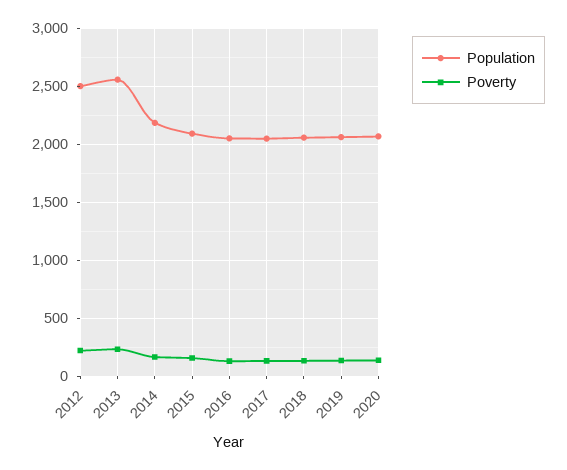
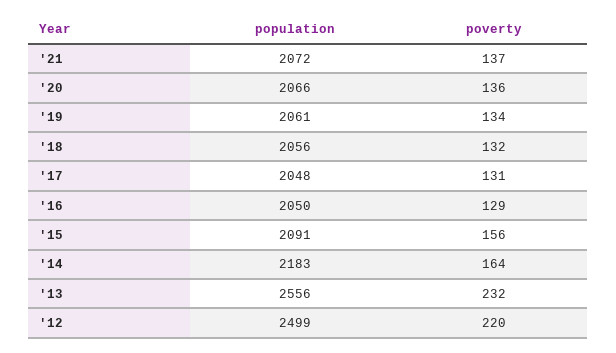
Population, '21: none -> 2072
Poverty, '21: none -> 137

